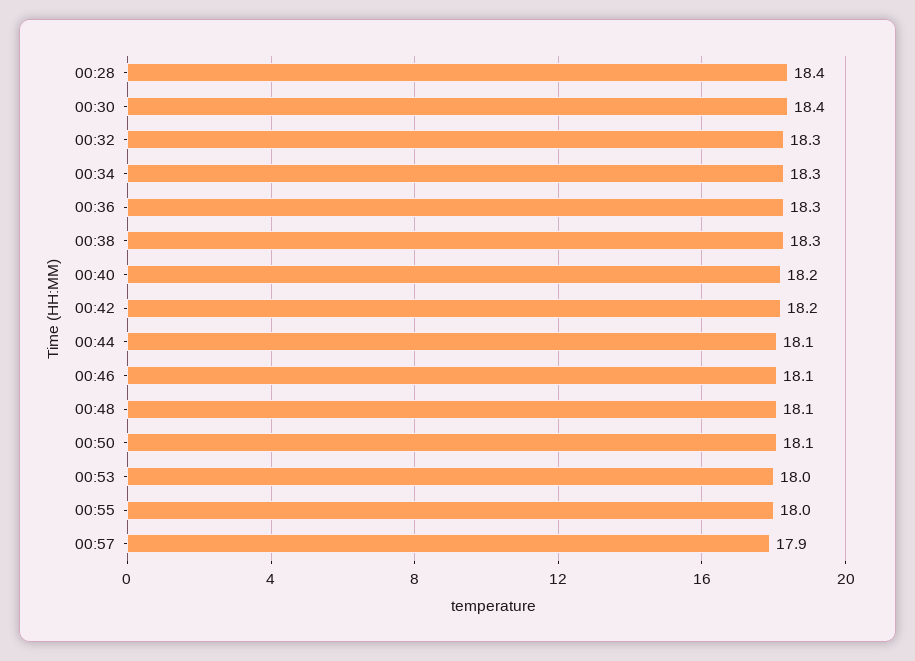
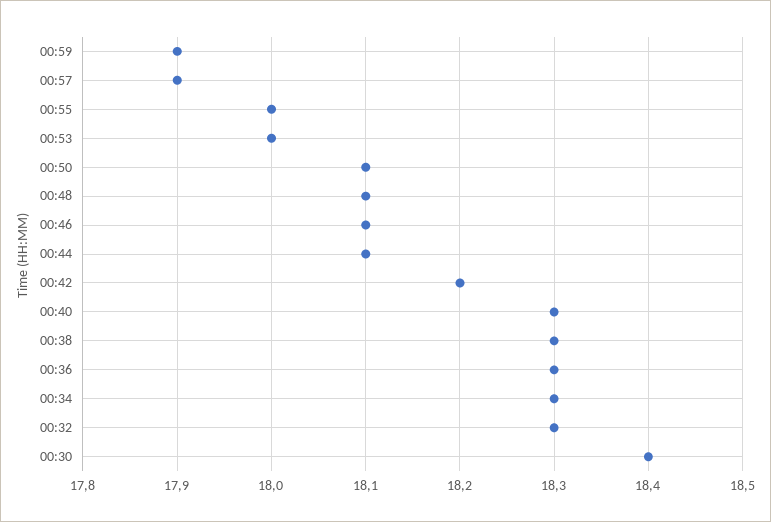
00:28: 18.4 -> none
00:40: 18.2 -> 18.3
00:59: none -> 17.9

